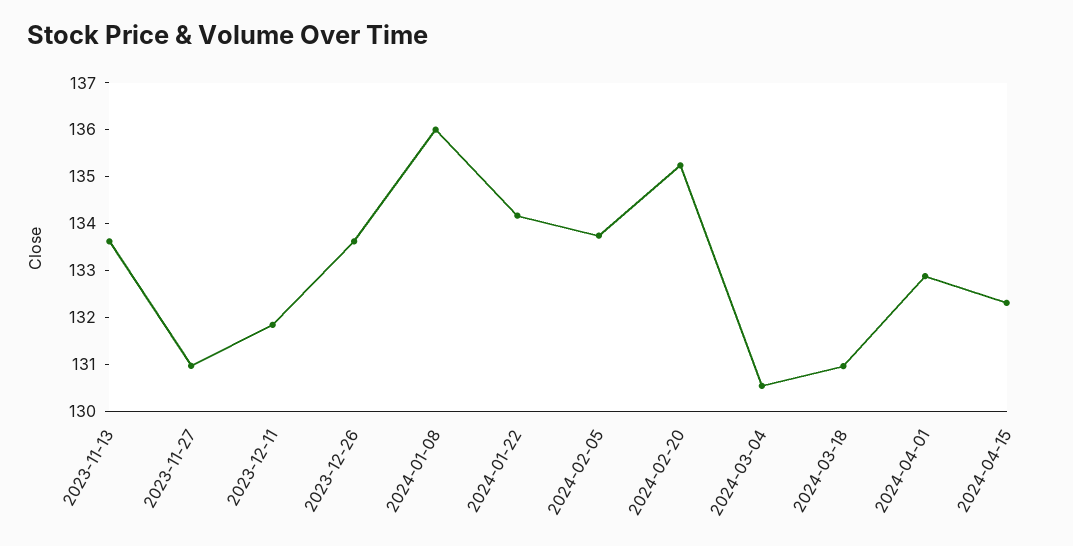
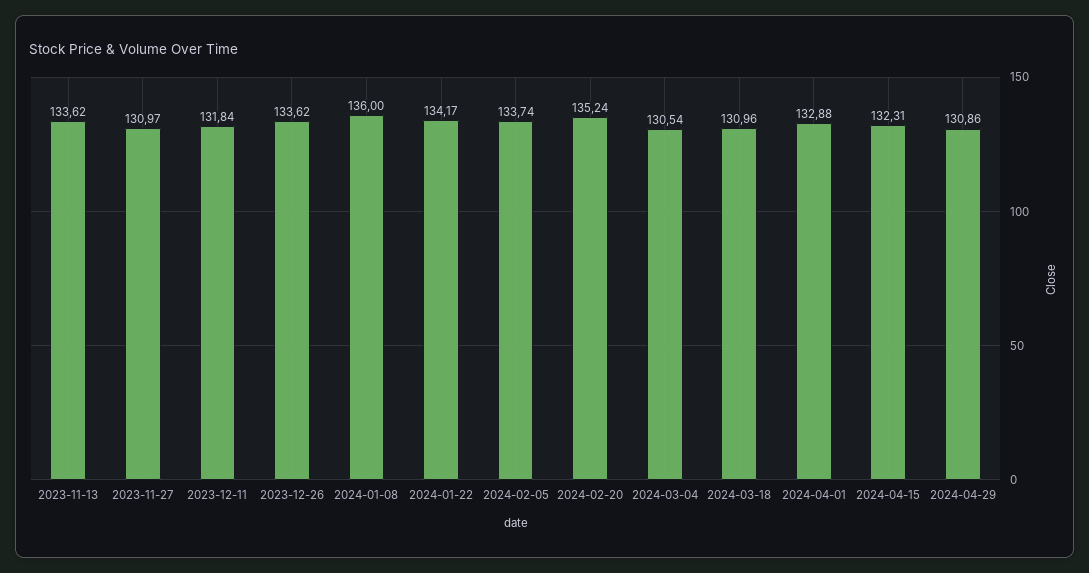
2024-04-29: none -> 130.86

